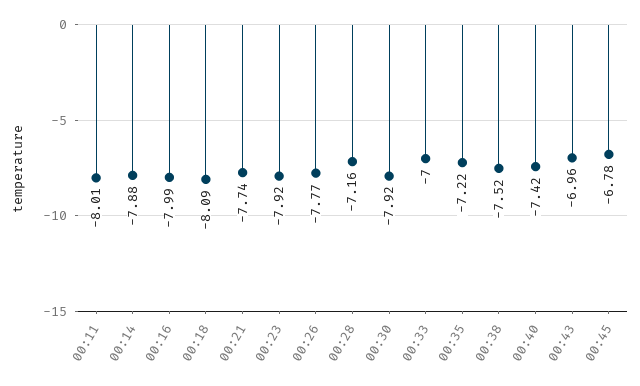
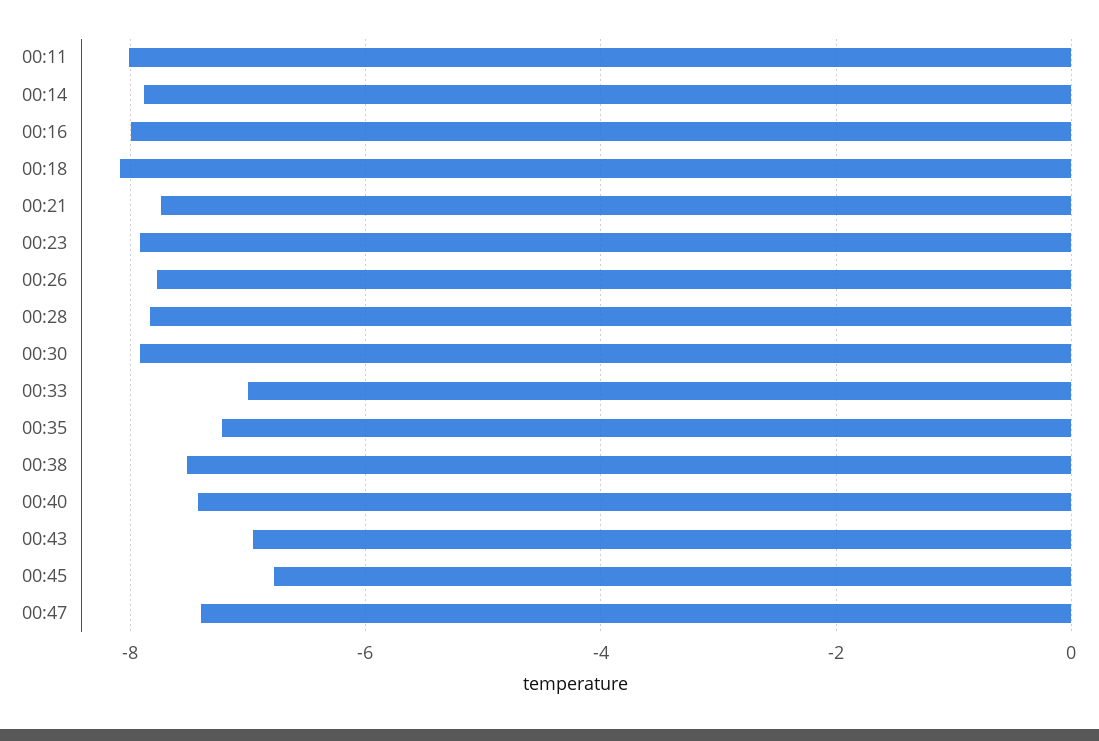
00:28: -7.16 -> -7.8
00:47: none -> -7.4

